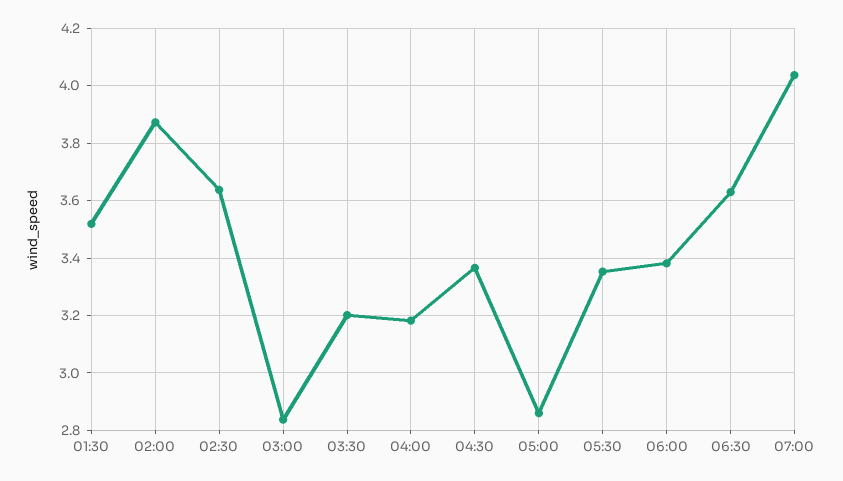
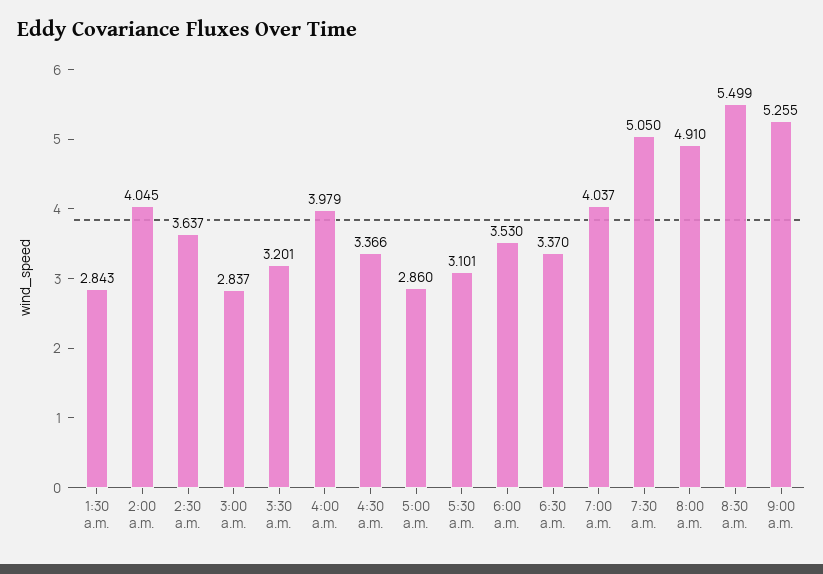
01:30: 3.525 -> 2.843
02:00: 3.875 -> 4.045
04:00: 3.175 -> 3.979
05:30: 3.35 -> 3.101
06:00: 3.375 -> 3.53
06:30: 3.625 -> 3.37
7:30 a.m.: none -> 5.05
8:00 a.m.: none -> 4.91
8:30 a.m.: none -> 5.499
9:00 a.m.: none -> 5.255

